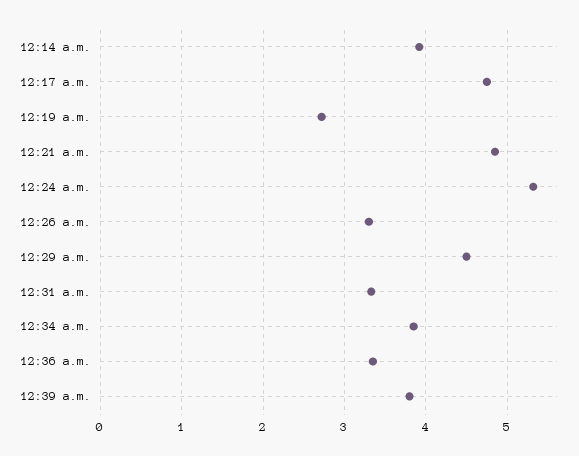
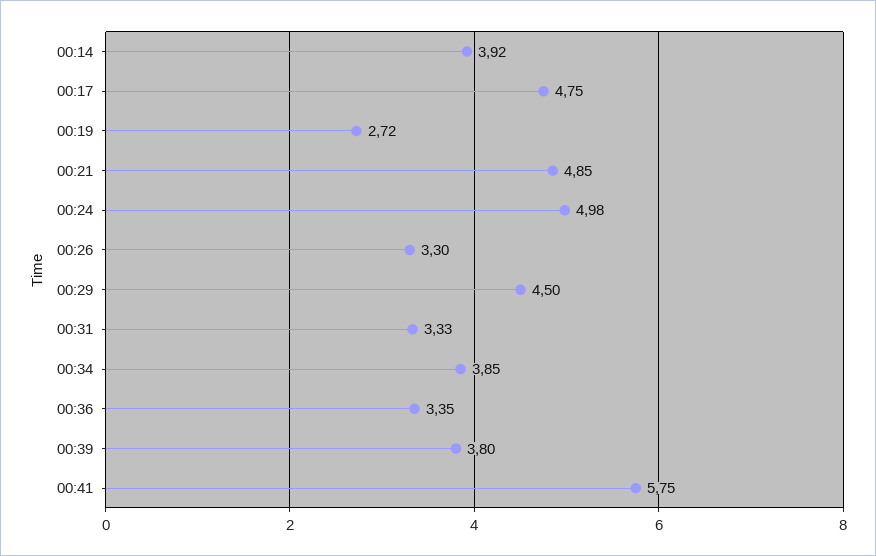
12:24 a.m.: 5.3 -> 4.98
00:41: none -> 5.75

